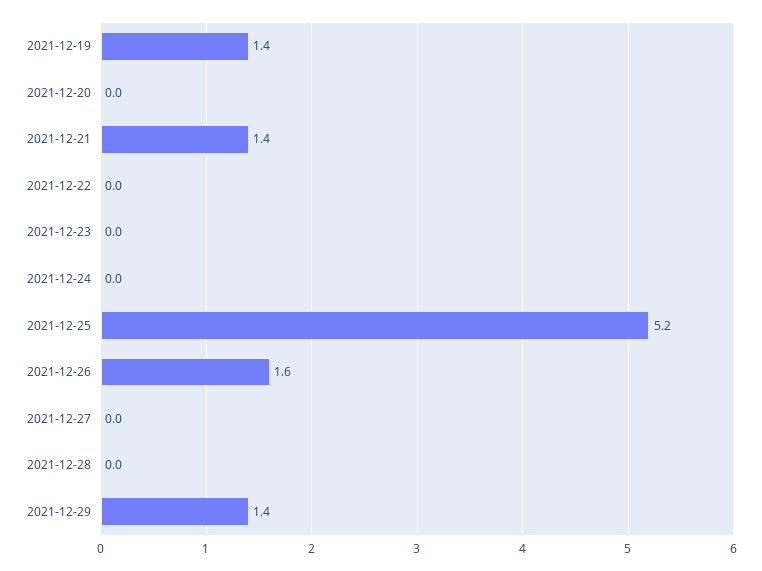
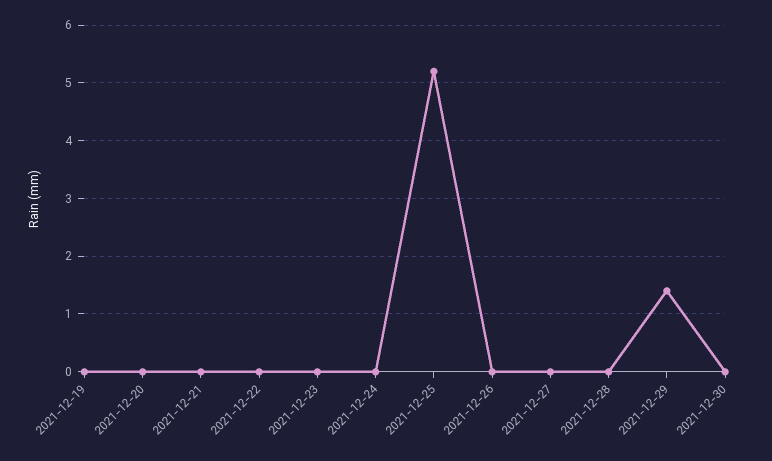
2021-12-19: 1.4 -> 0
2021-12-21: 1.4 -> 0
2021-12-26: 1.6 -> 0
2021-12-30: none -> 0

